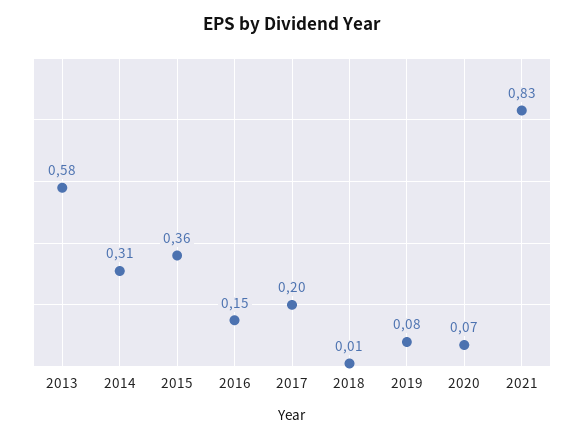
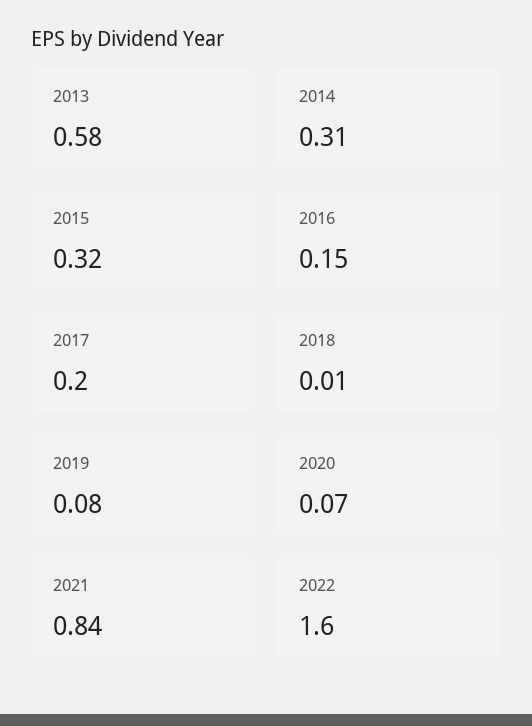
2015: 0.36 -> 0.32
2021: 0.83 -> 0.84
2022: none -> 1.6

